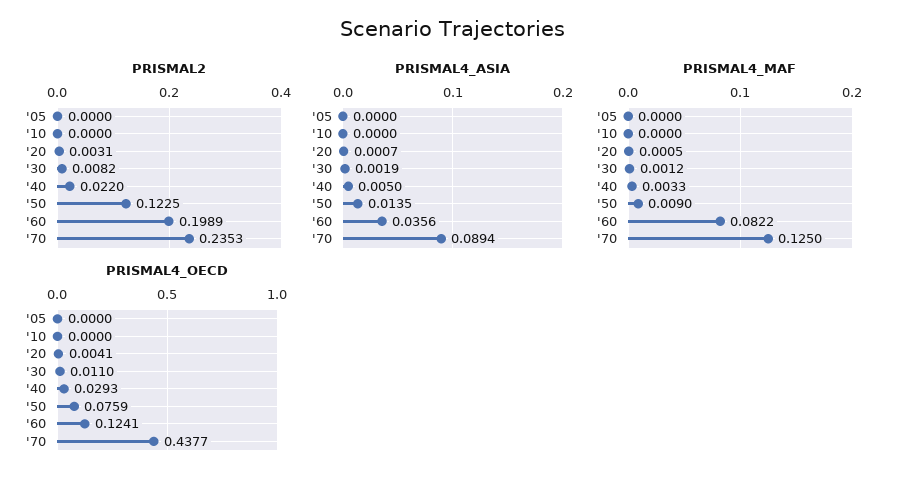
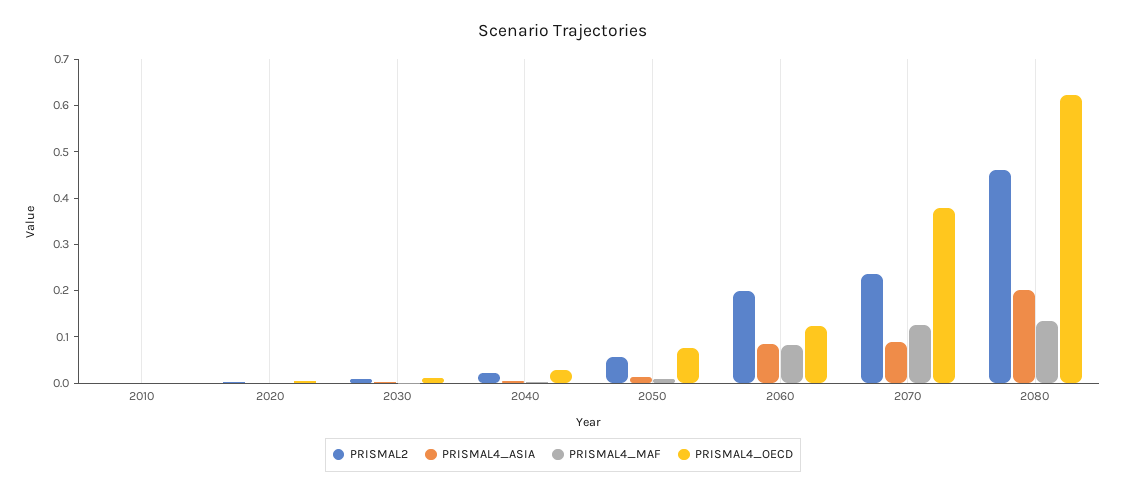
PRISMAL2, '05: 0 -> none
PRISMAL2, '50: 0.1225 -> 0.06
PRISMAL4_ASIA, '05: 0 -> none
PRISMAL4_ASIA, '60: 0.0356 -> 0.08
PRISMAL4_MAF, '05: 0 -> none
PRISMAL4_OECD, '05: 0 -> none
PRISMAL4_OECD, '70: 0.4377 -> 0.38
PRISMAL2, 2080: none -> 0.46
PRISMAL4_ASIA, 2080: none -> 0.2
PRISMAL4_MAF, 2080: none -> 0.14
PRISMAL4_OECD, 2080: none -> 0.62

